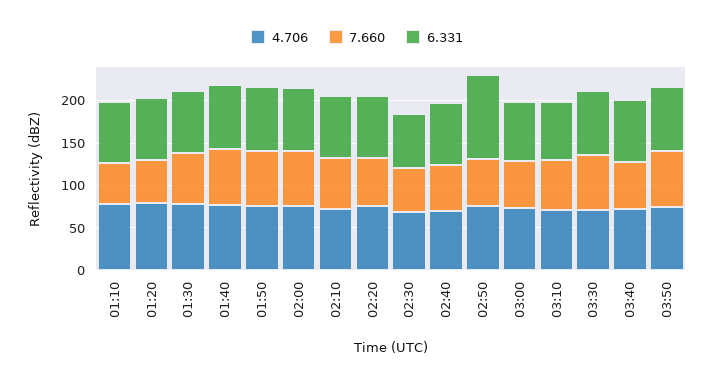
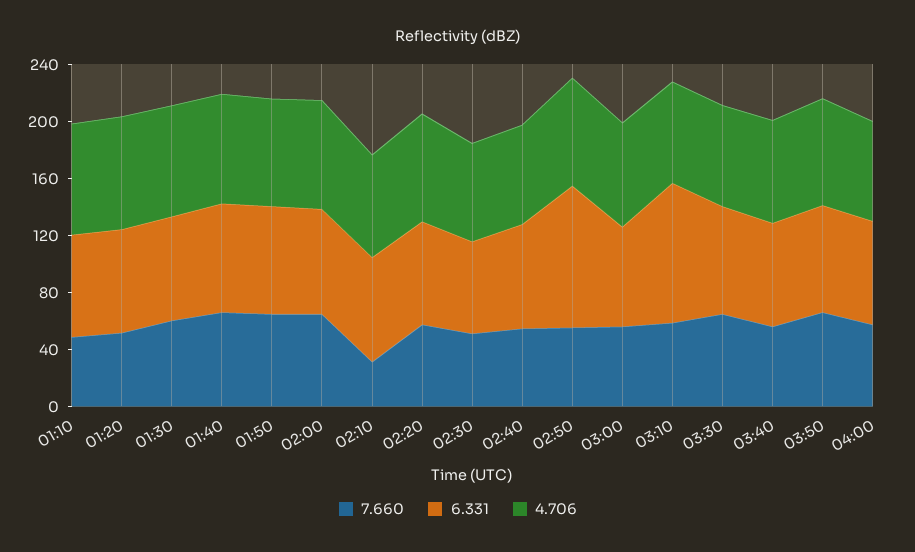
7.660, 02:10: 60 -> 30
6.331, 03:10: 70 -> 100
7.660, 04:00: none -> 60
6.331, 04:00: none -> 70
4.706, 04:00: none -> 70

